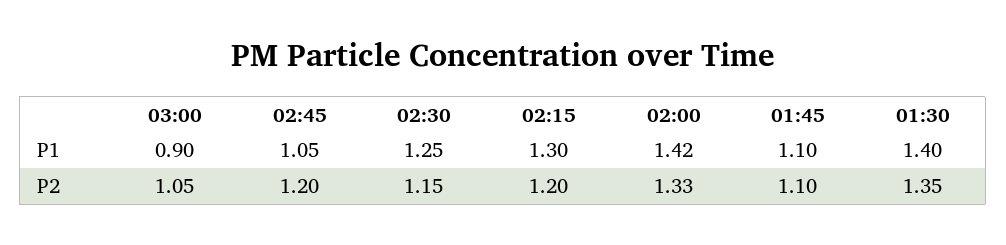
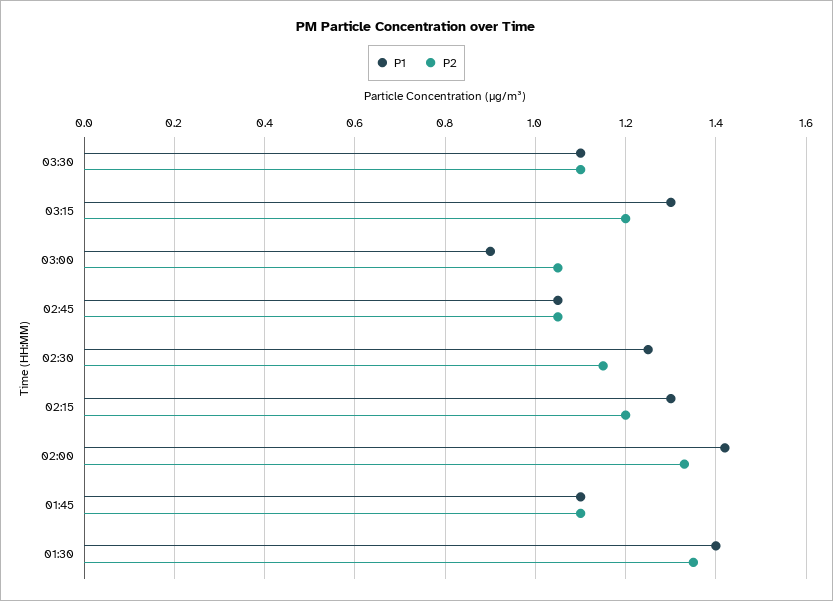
P2, 02:45: 1.2 -> 1.05
P1, 03:30: none -> 1.1
P2, 03:30: none -> 1.1
P1, 03:15: none -> 1.3
P2, 03:15: none -> 1.2

